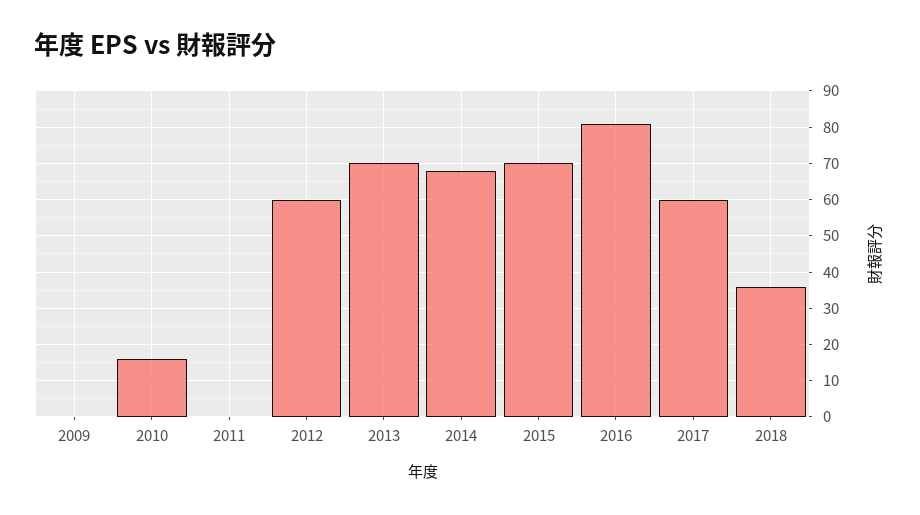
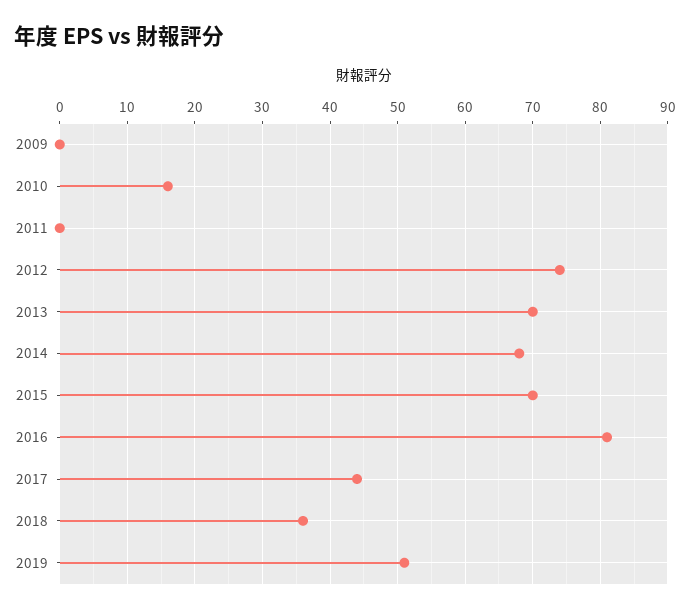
2012: 60 -> 74
2017: 60 -> 44
2019: none -> 51

